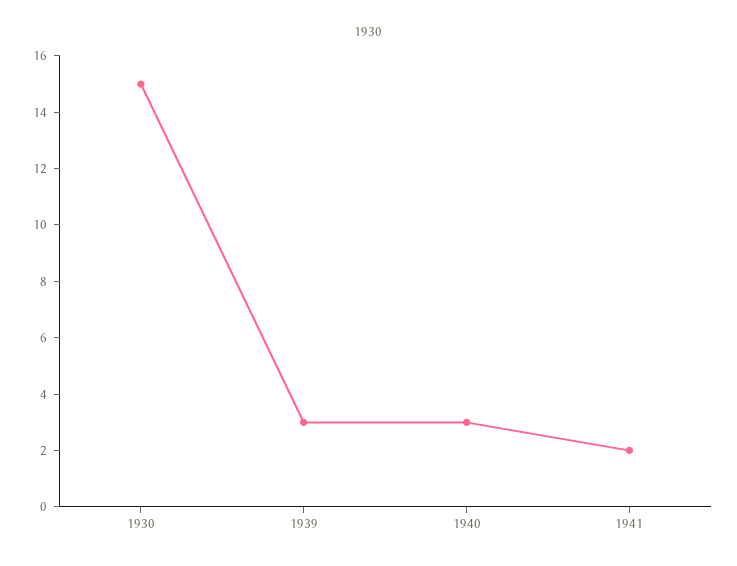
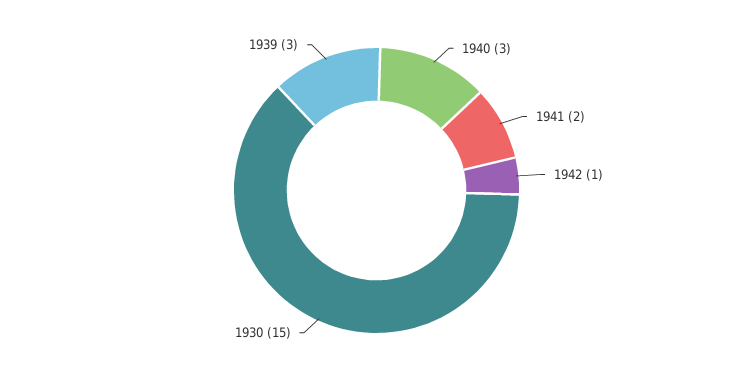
1942: none -> 1

